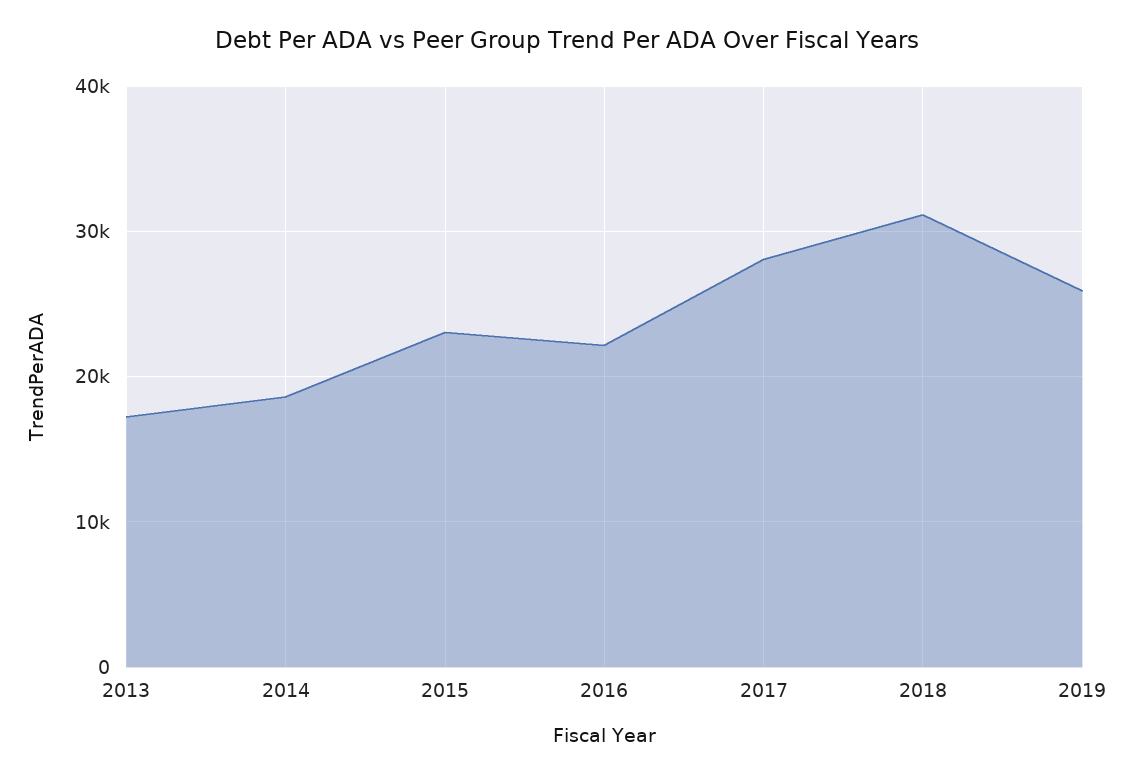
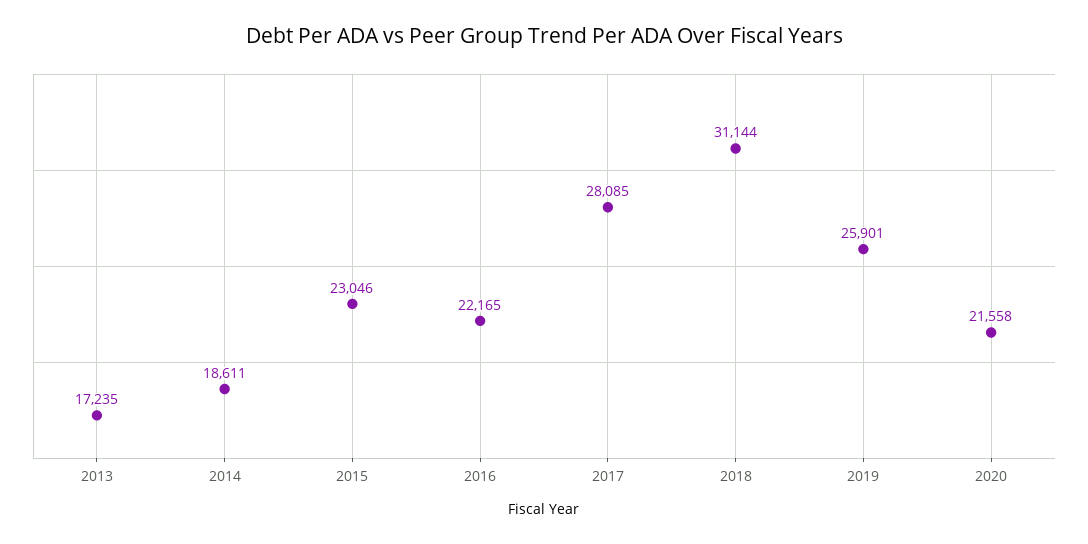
2020: none -> 21558

